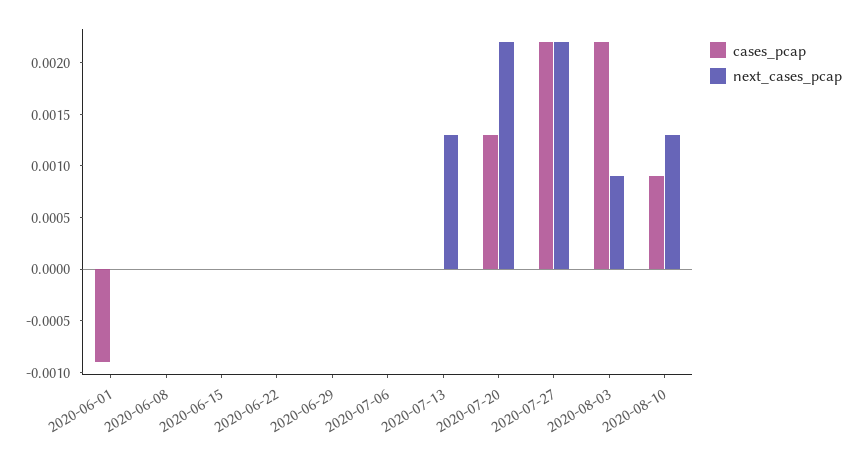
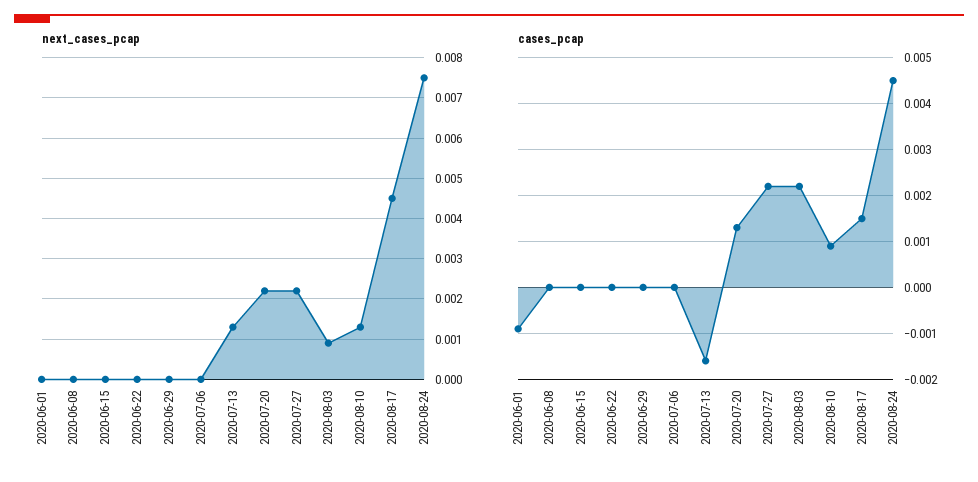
cases_pcap, 2020-07-13: 0 -> -0.0015
next_cases_pcap, 2020-08-17: none -> 0.0045
next_cases_pcap, 2020-08-24: none -> 0.0075
cases_pcap, 2020-08-17: none -> 0.0015
cases_pcap, 2020-08-24: none -> 0.0045

